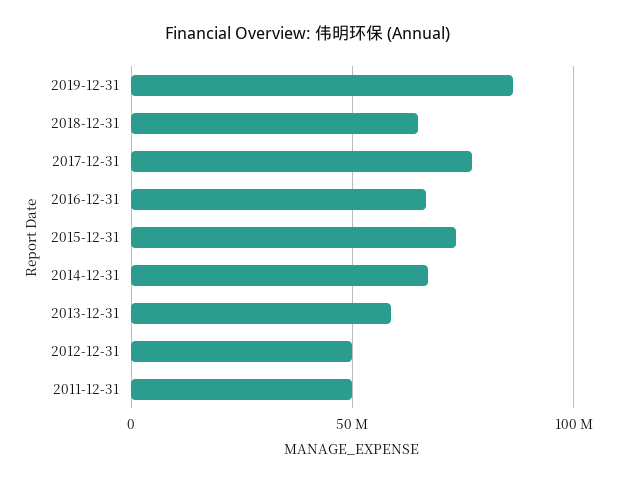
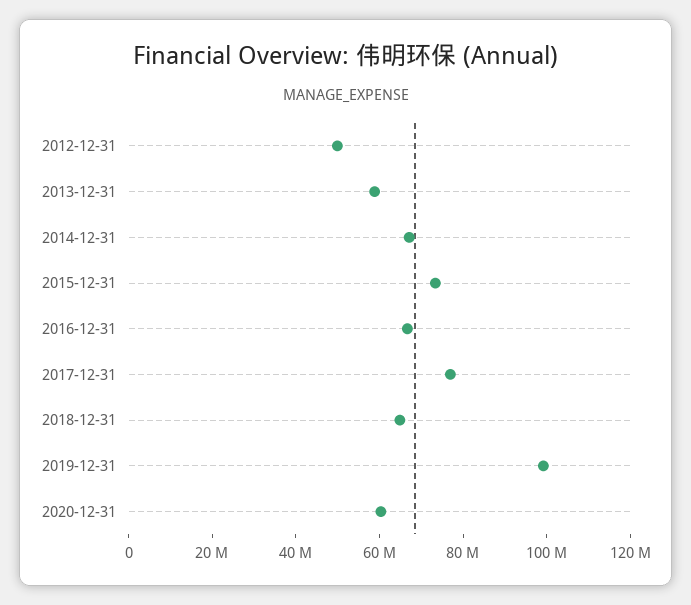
2019-12-31: 85000000 -> 100000000
2011-12-31: 50000000 -> none
2020-12-31: none -> 60000000

